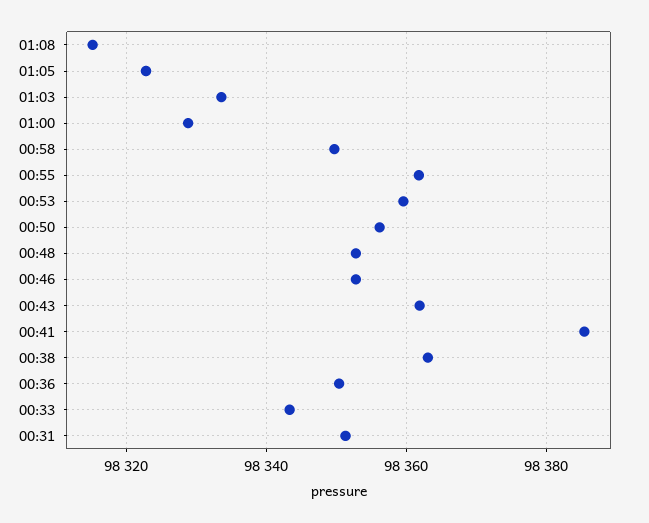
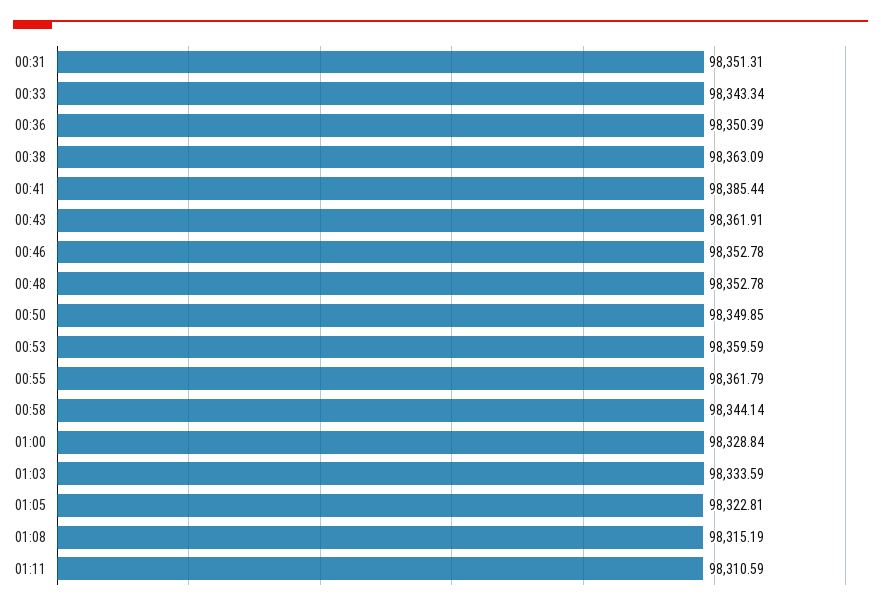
00:58: 98350 -> 98344.14
00:50: 98356 -> 98349.85
01:11: none -> 98310.59

